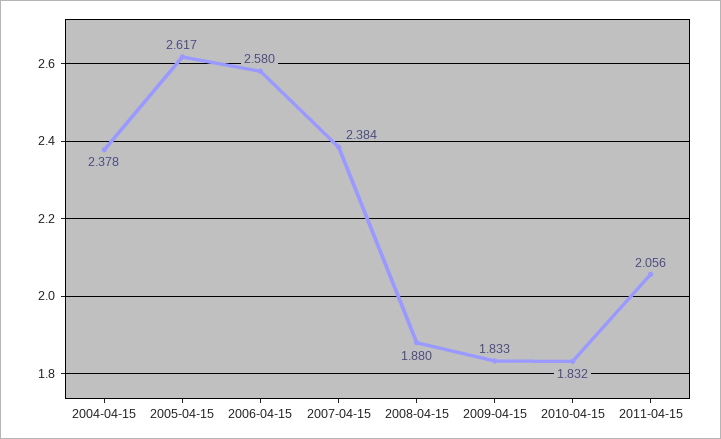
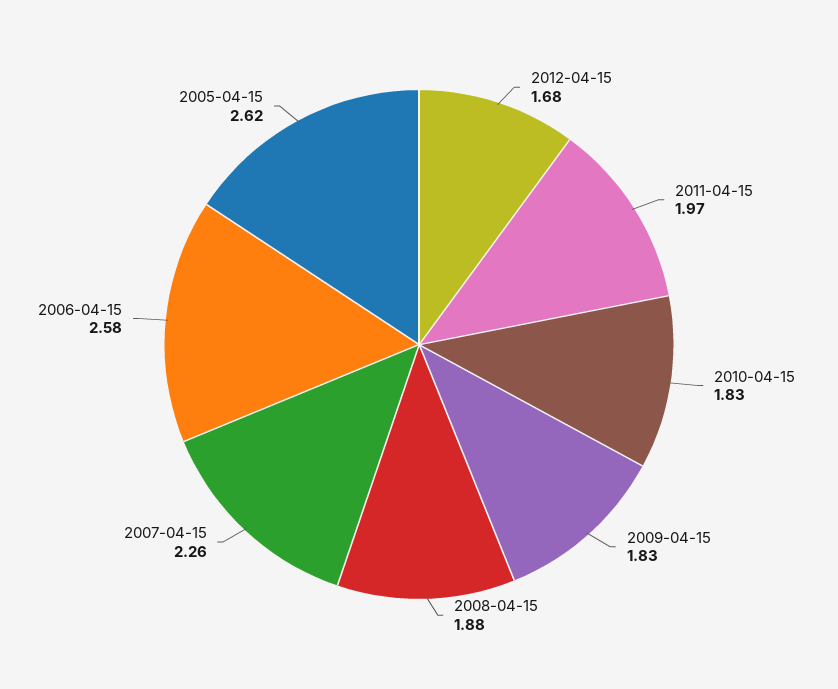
2004-04-15: 2.378 -> none
2007-04-15: 2.384 -> 2.26
2011-04-15: 2.056 -> 1.97
2012-04-15: none -> 1.68

